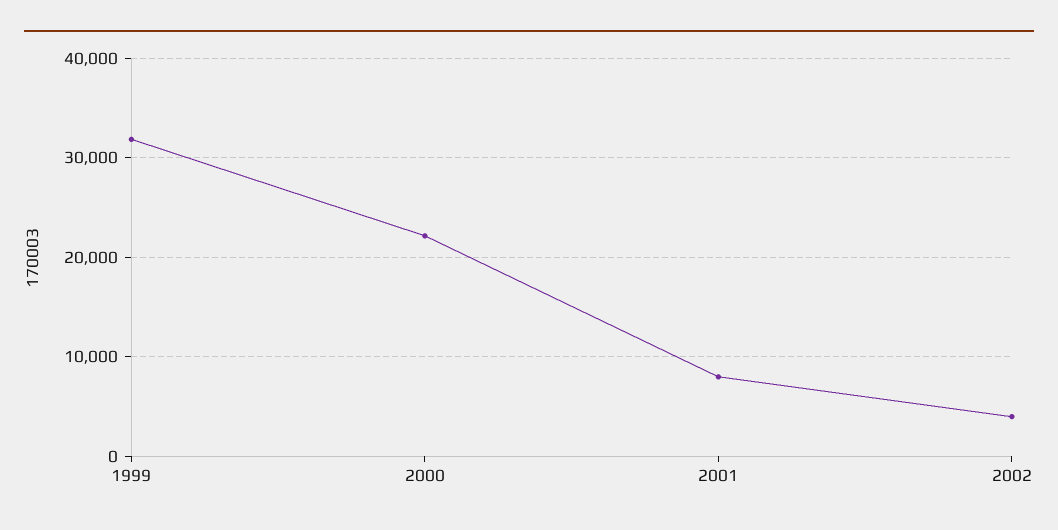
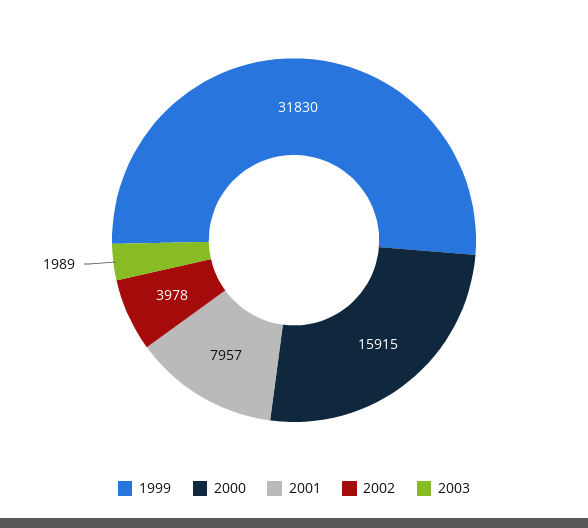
2000: 22000 -> 15915
2003: none -> 1989

